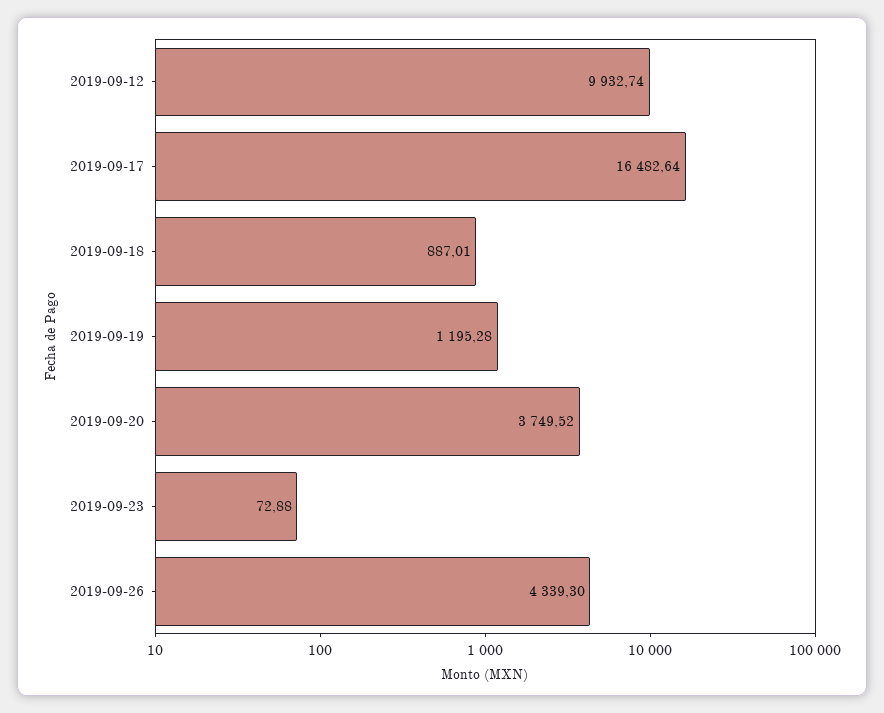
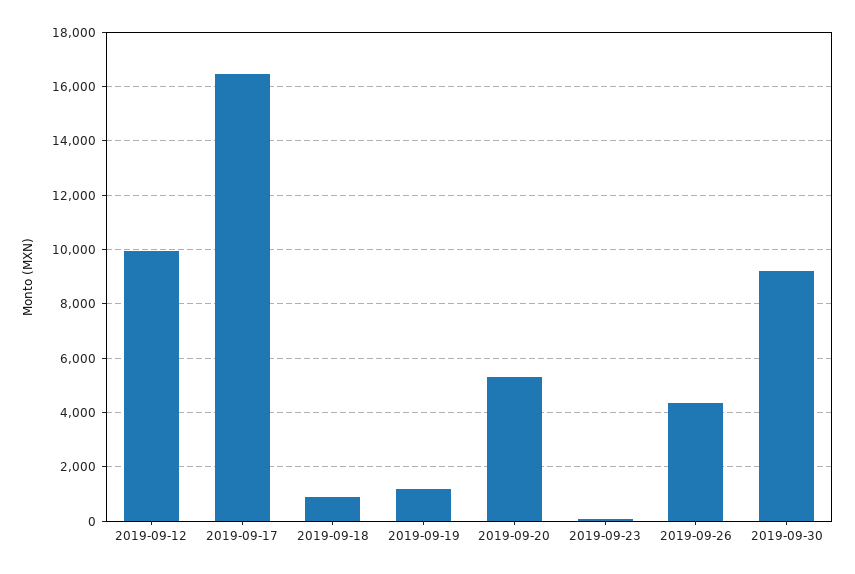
2019-09-20: 3749.52 -> 5250
2019-09-30: none -> 9250

